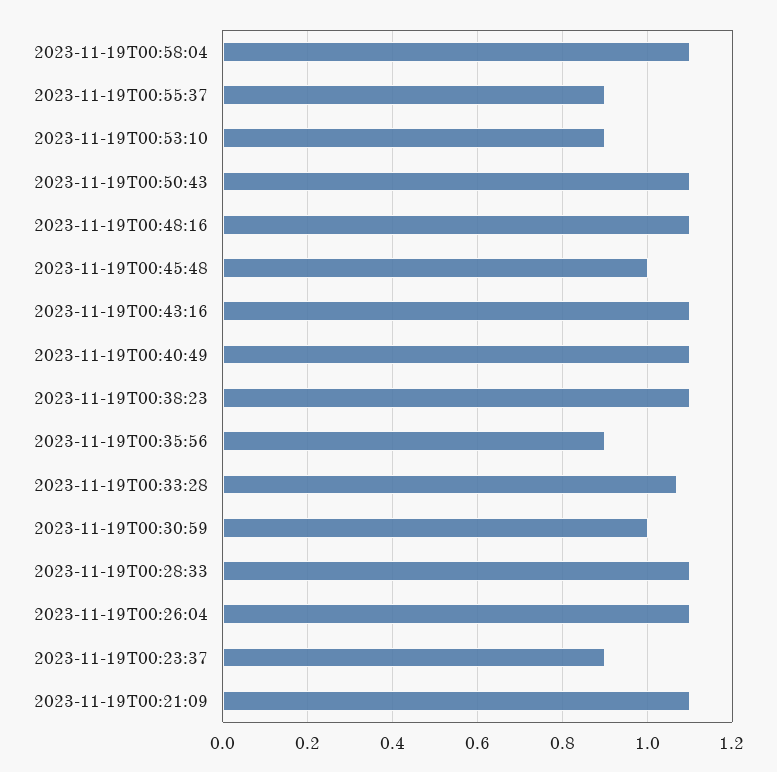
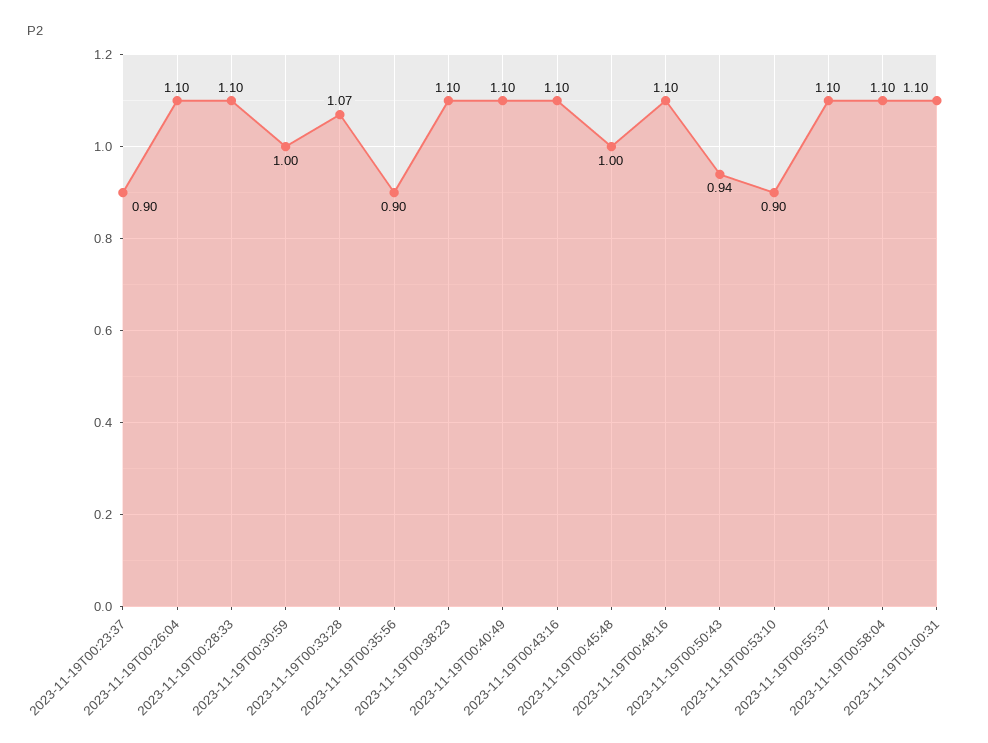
2023-11-19T00:55:37: 0.9 -> 1.1
2023-11-19T00:50:43: 1.1 -> 0.94
2023-11-19T00:21:09: 1.1 -> none
2023-11-19T01:00:31: none -> 1.1

